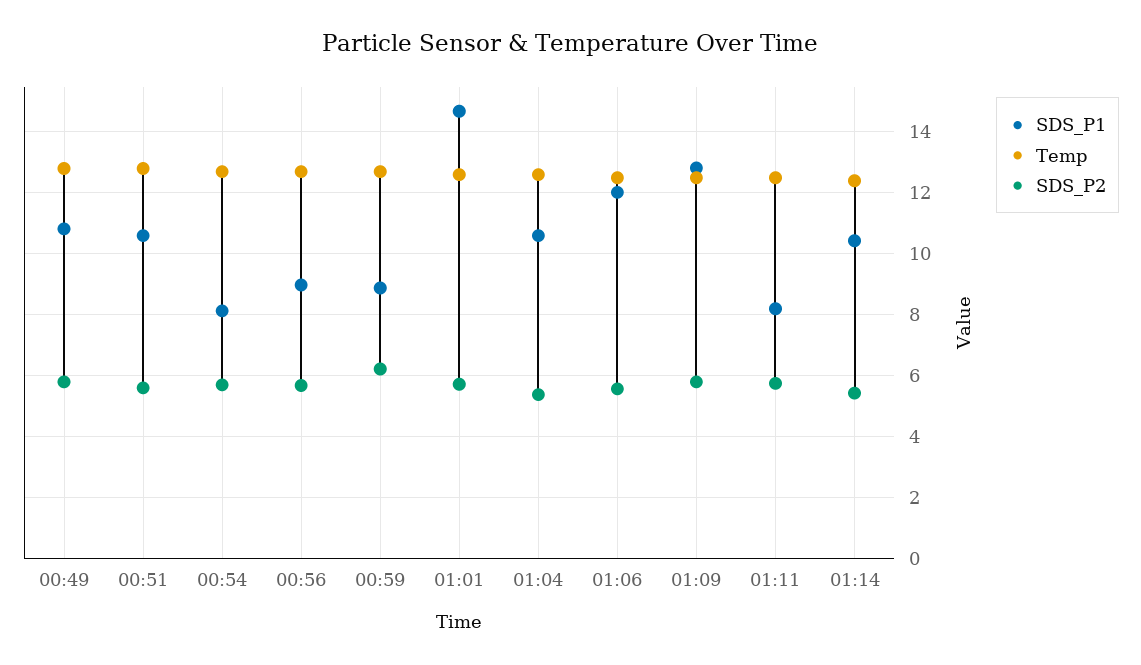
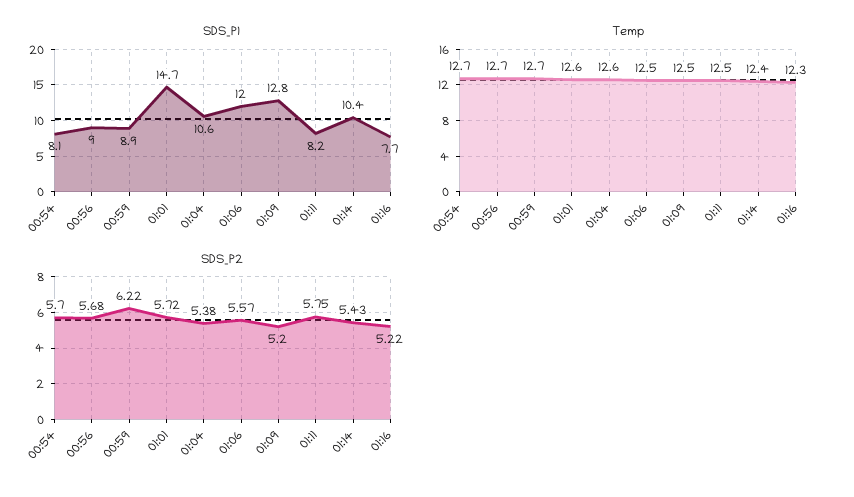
SDS_P1, 00:49: 10.8 -> none
Temp, 00:49: 12.8 -> none
SDS_P2, 00:49: 5.8 -> none
SDS_P1, 00:51: 10.6 -> none
Temp, 00:51: 12.8 -> none
SDS_P2, 00:51: 5.6 -> none
SDS_P2, 01:09: 5.8 -> 5.2
SDS_P1, 01:16: none -> 7.7
Temp, 01:16: none -> 12.3
SDS_P2, 01:16: none -> 5.22

